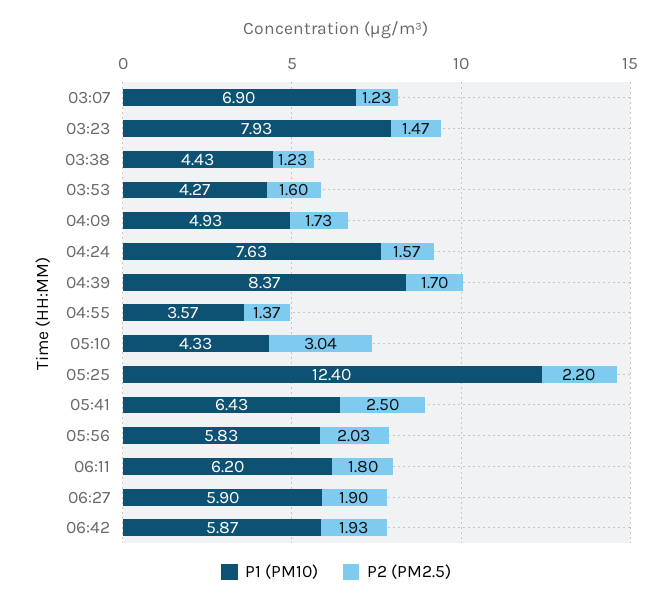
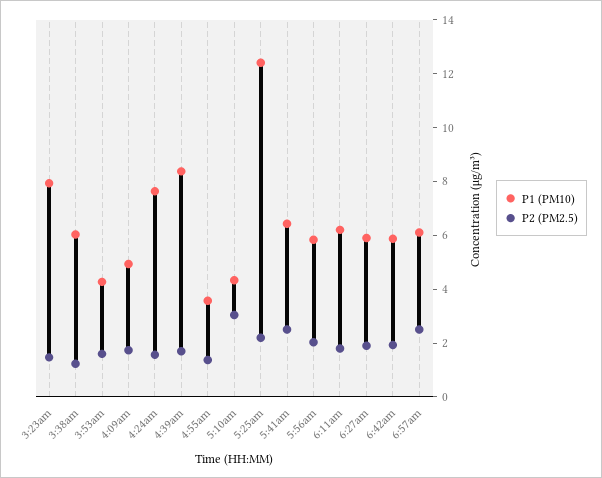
P1 (PM10), 03:07: 6.9 -> none
P2 (PM2.5), 03:07: 1.23 -> none
P1 (PM10), 03:38: 4.43 -> 6
P1 (PM10), 6:57am: none -> 6
P2 (PM2.5), 6:57am: none -> 2.5

